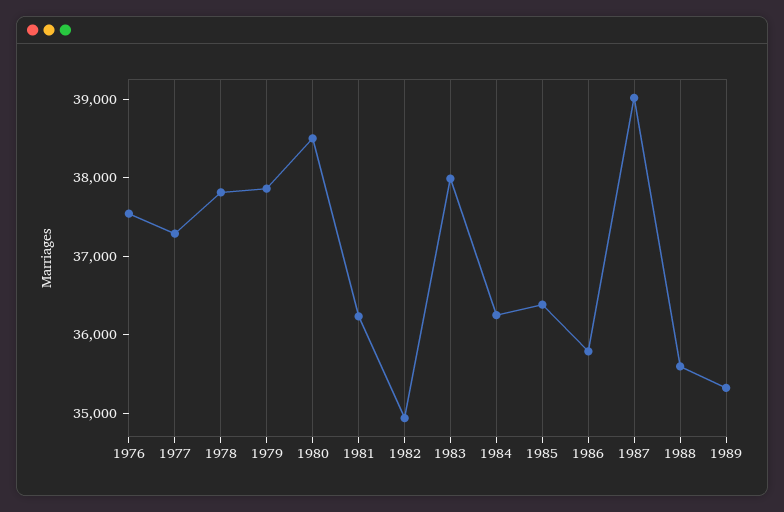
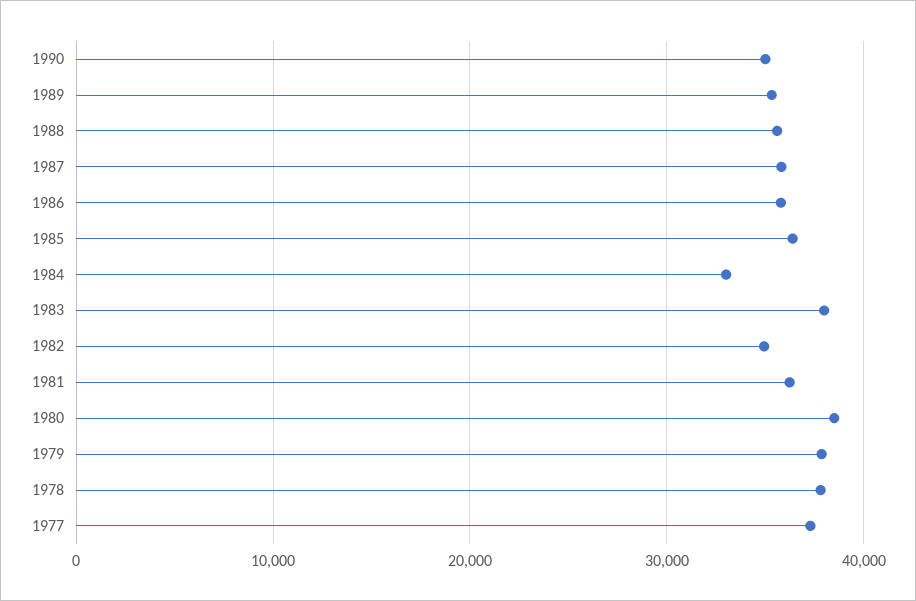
1976: 37600 -> none
1984: 36200 -> 33000
1987: 39000 -> 36000
1990: none -> 35000

